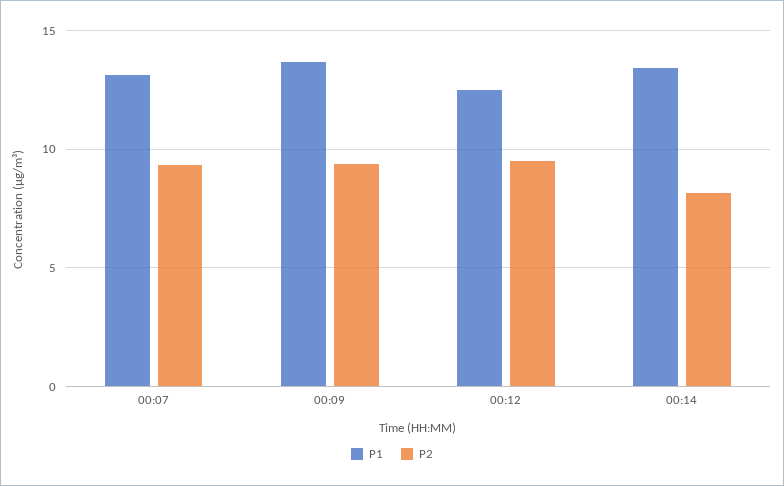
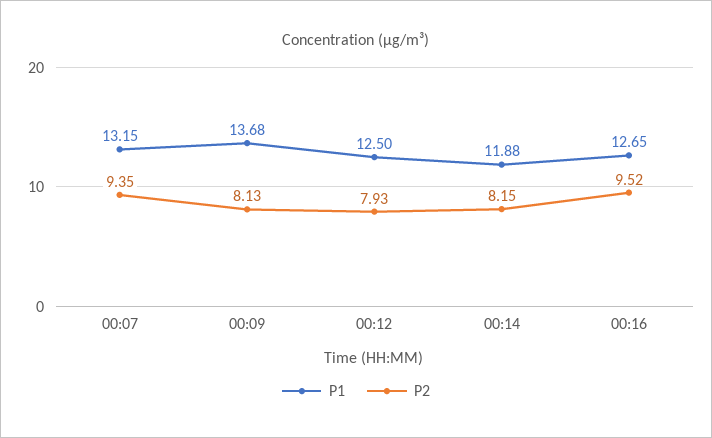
P2, 00:09: 9.5 -> 8.13
P2, 00:12: 9.5 -> 7.93
P1, 00:14: 13.5 -> 11.88
P1, 00:16: none -> 12.65
P2, 00:16: none -> 9.52

